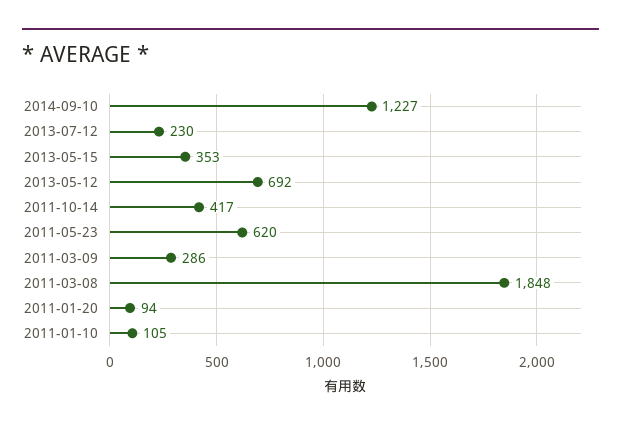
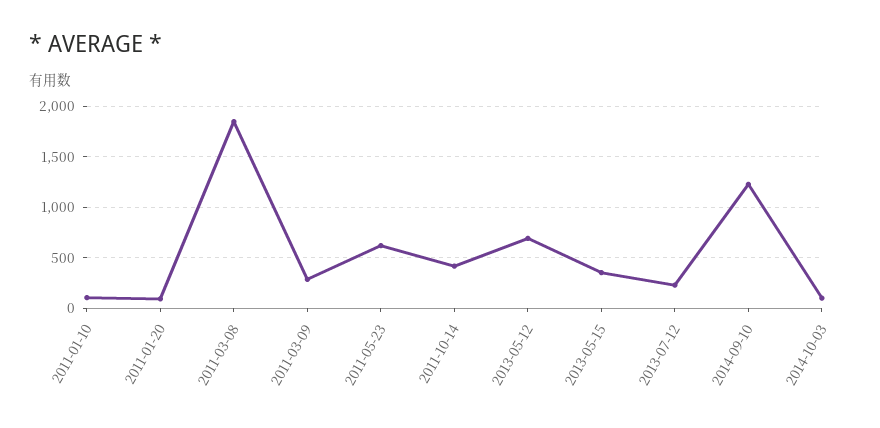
2014-10-03: none -> 100

